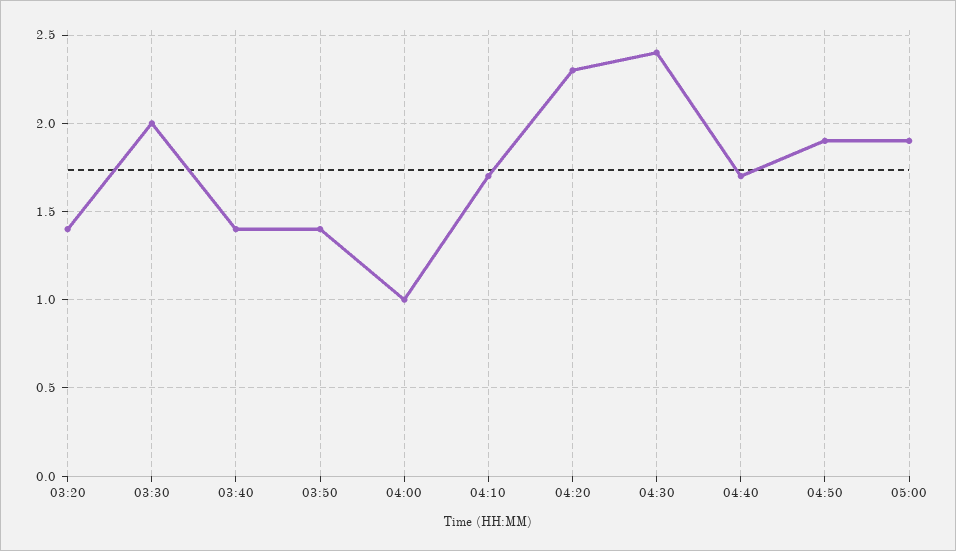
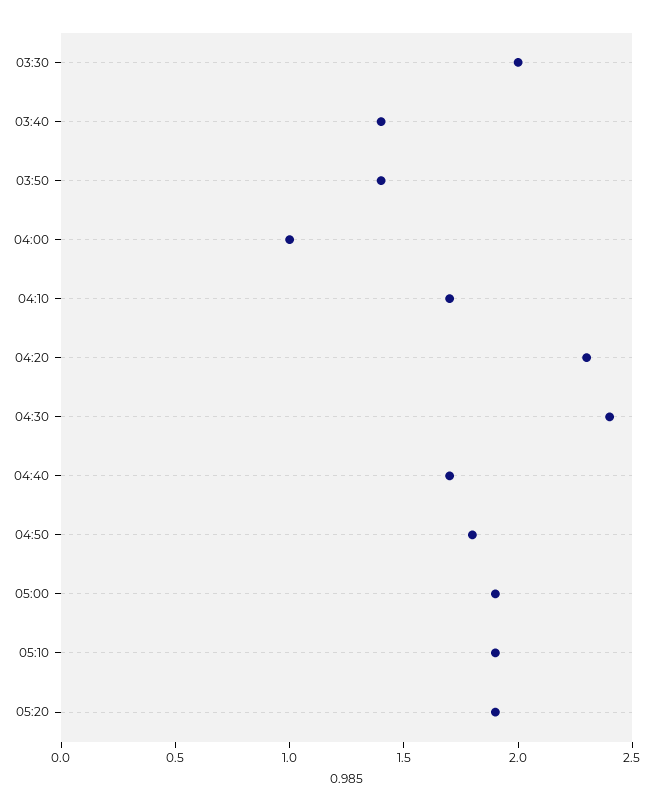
03:20: 1.4 -> none
04:50: 1.9 -> 1.8
05:10: none -> 1.9
05:20: none -> 1.9

